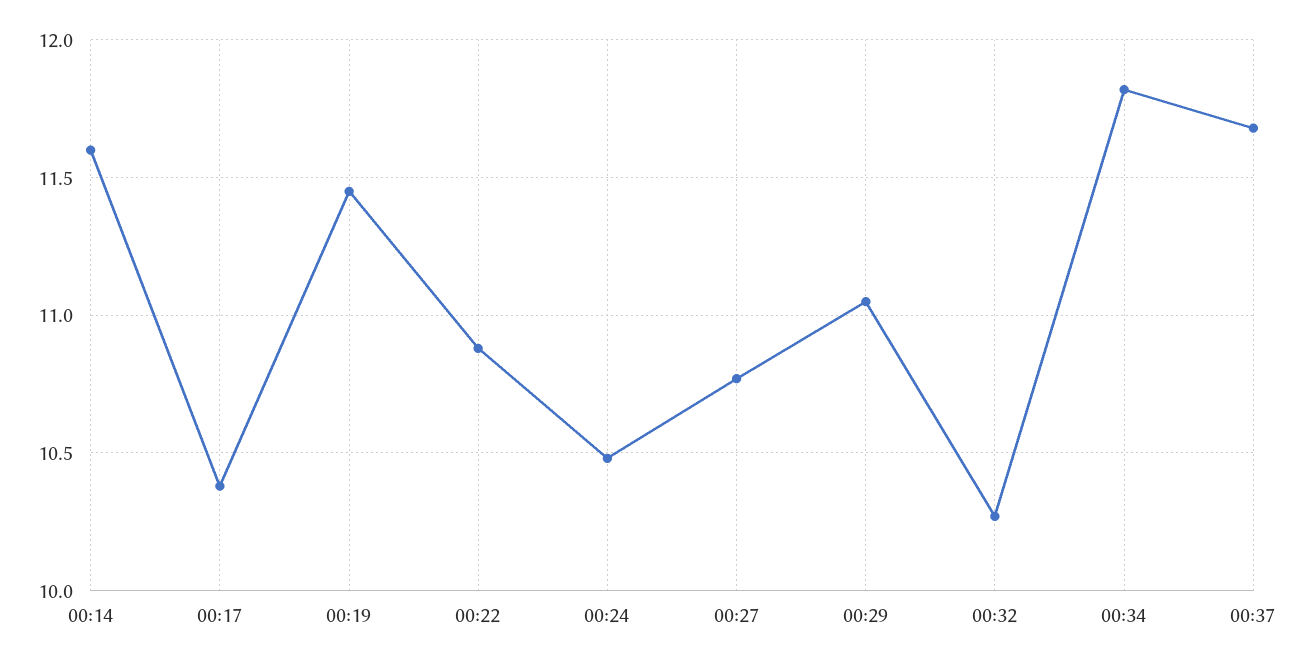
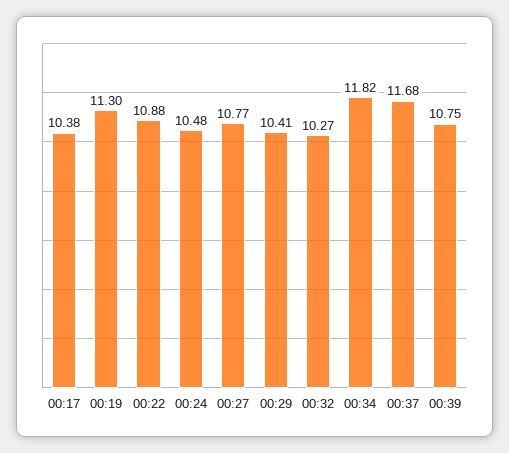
00:14: 11.6 -> none
00:19: 11.45 -> 11.3
00:29: 11.05 -> 10.41
00:39: none -> 10.75

